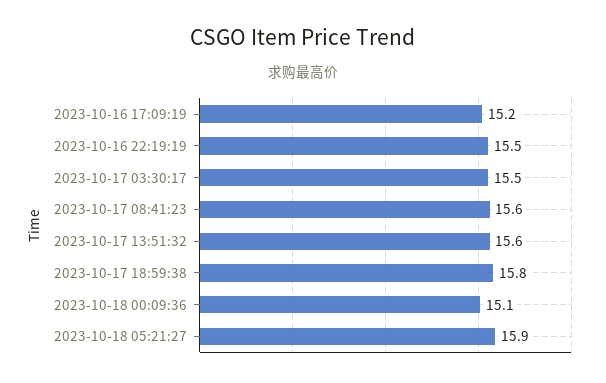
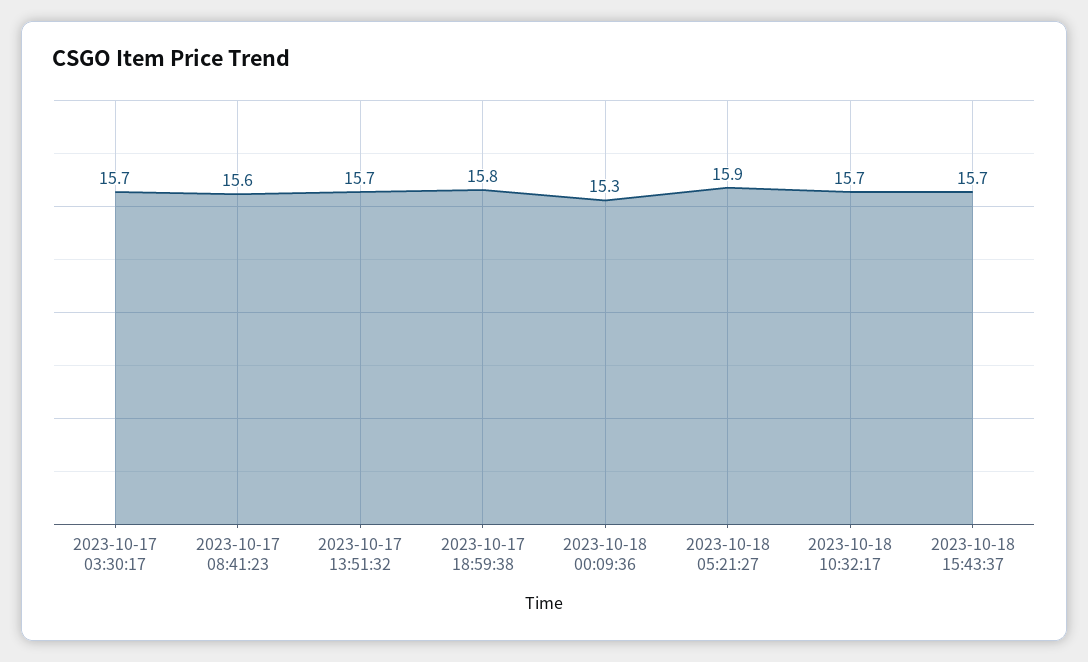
2023-10-16 17:09:19: 15.2 -> none
2023-10-16 22:19:19: 15.5 -> none
2023-10-17 03:30:17: 15.5 -> 15.7
2023-10-17 13:51:32: 15.6 -> 15.7
2023-10-18 00:09:36: 15.1 -> 15.3
2023-10-18 10:32:17: none -> 15.7
2023-10-18 15:43:37: none -> 15.7

